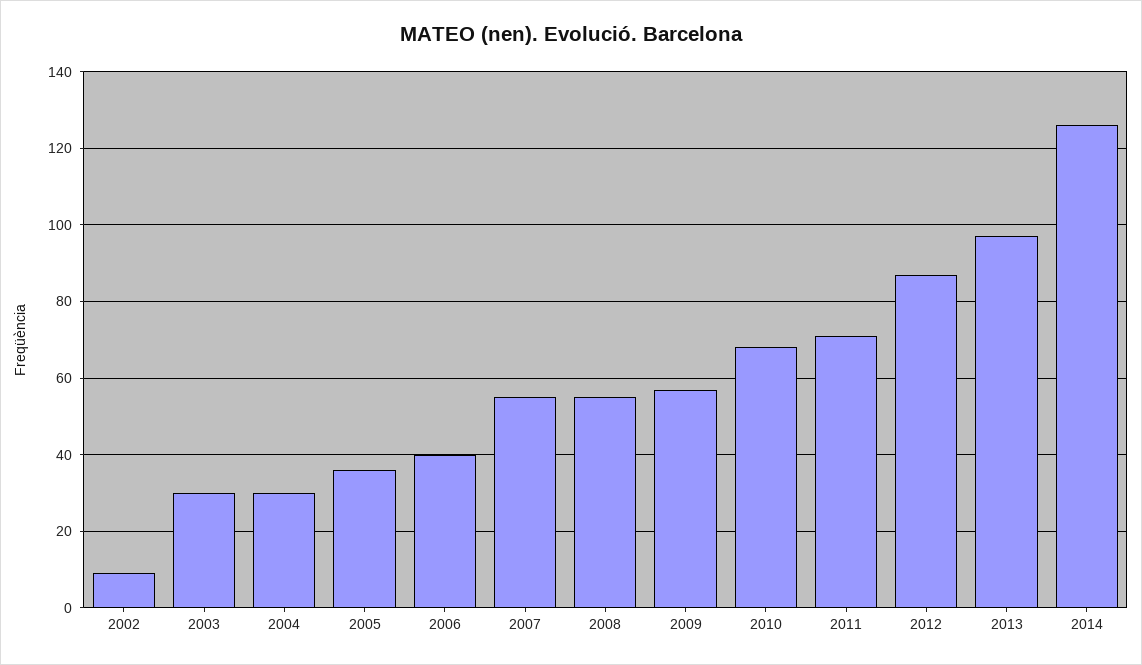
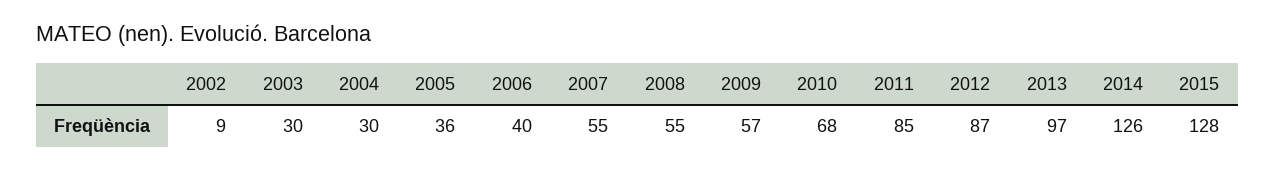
2011: 70 -> 85
2015: none -> 128

